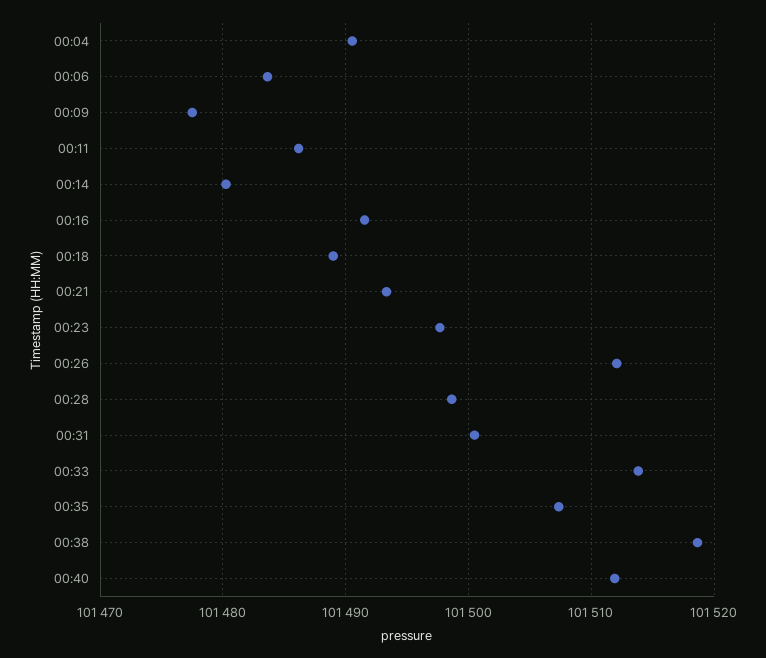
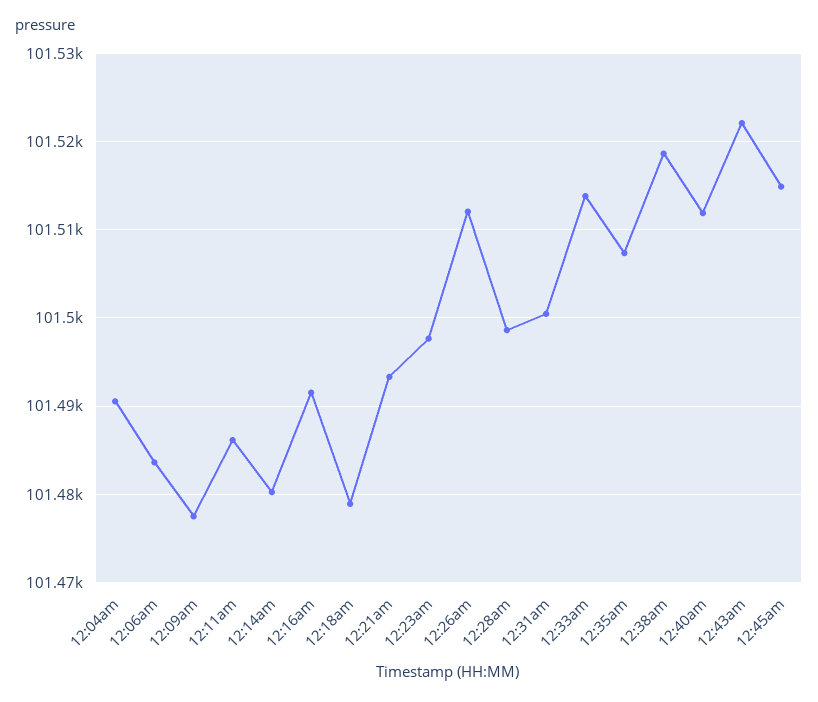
00:18: 101489 -> 101479
12:43am: none -> 101522
12:45am: none -> 101515

